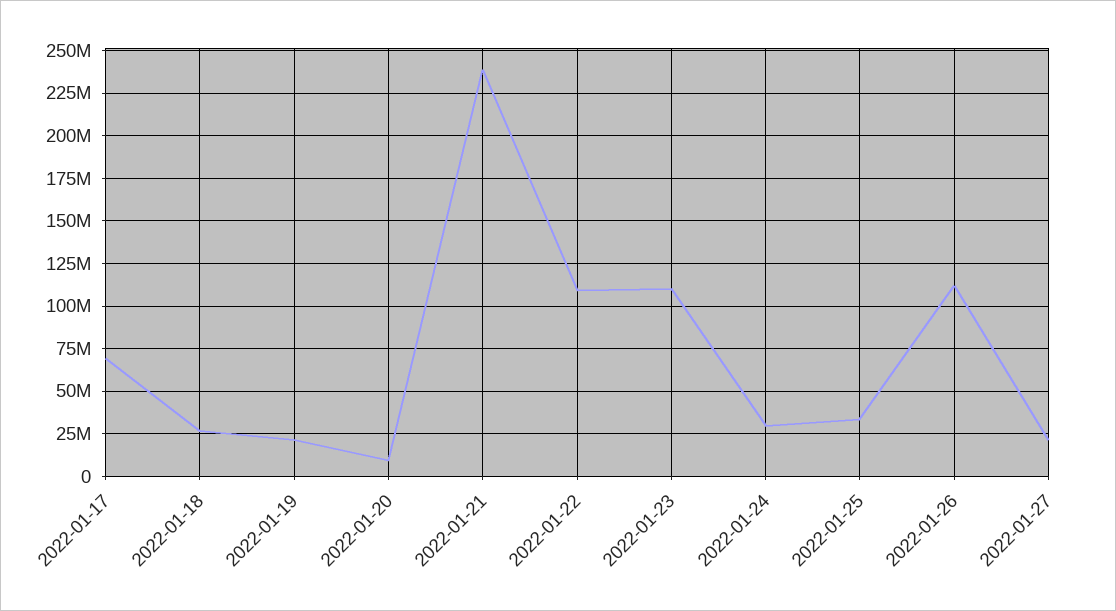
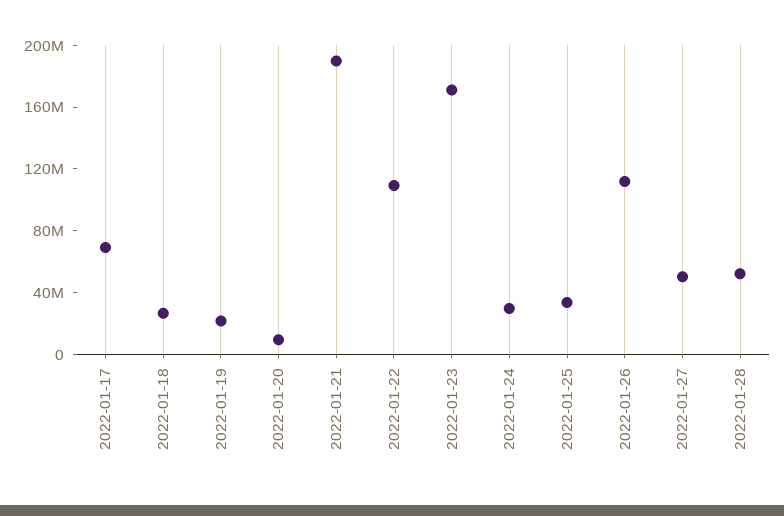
2022-01-21: 240000000 -> 190000000
2022-01-23: 110000000 -> 170000000
2022-01-27: 20000000 -> 50000000
2022-01-28: none -> 50000000

